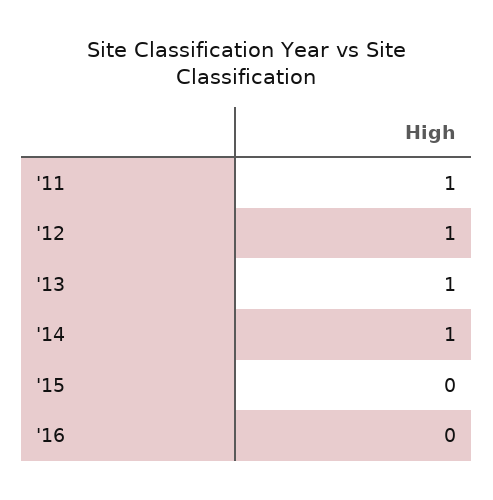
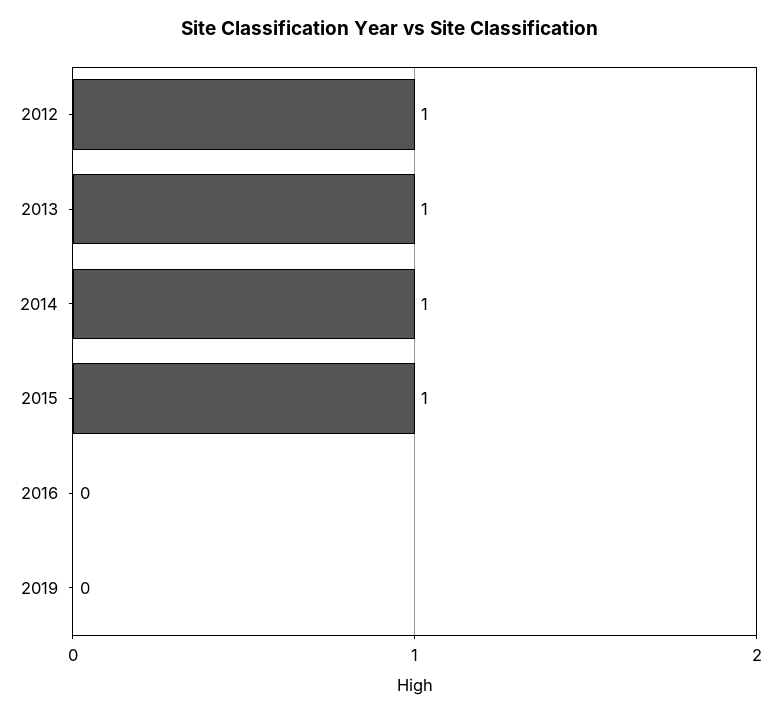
'11: 1 -> none
'15: 0 -> 1
2019: none -> 0

